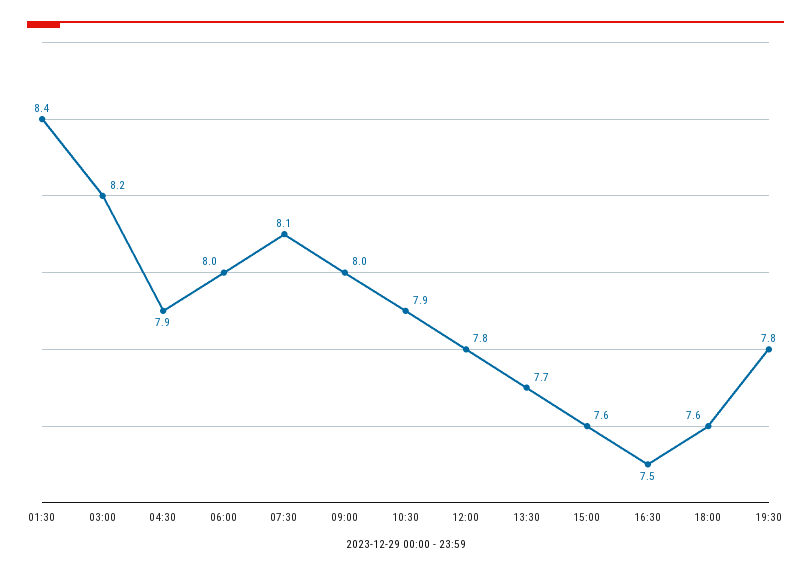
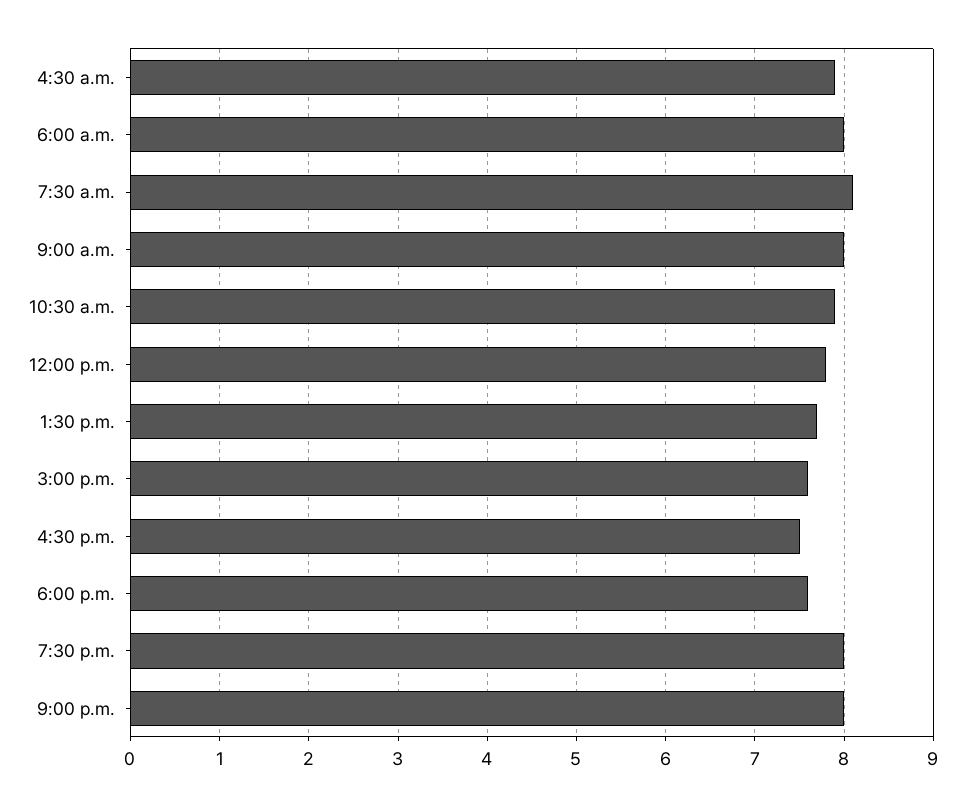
01:30: 8.4 -> none
03:00: 8.2 -> none
19:30: 7.8 -> 8
9:00 p.m.: none -> 8

